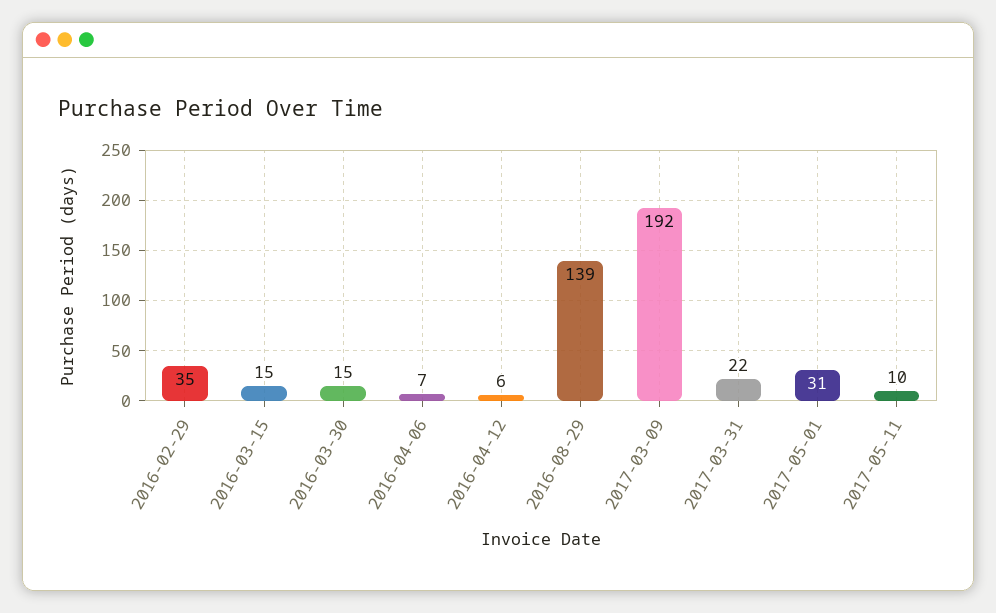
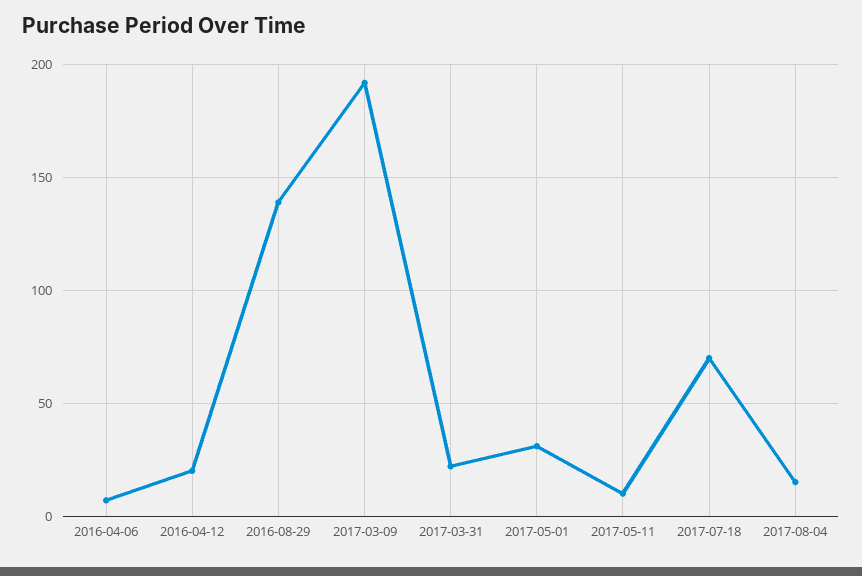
2016-02-29: 35 -> none
2016-03-15: 15 -> none
2016-03-30: 15 -> none
2016-04-12: 6 -> 20
2017-07-18: none -> 70
2017-08-04: none -> 15

